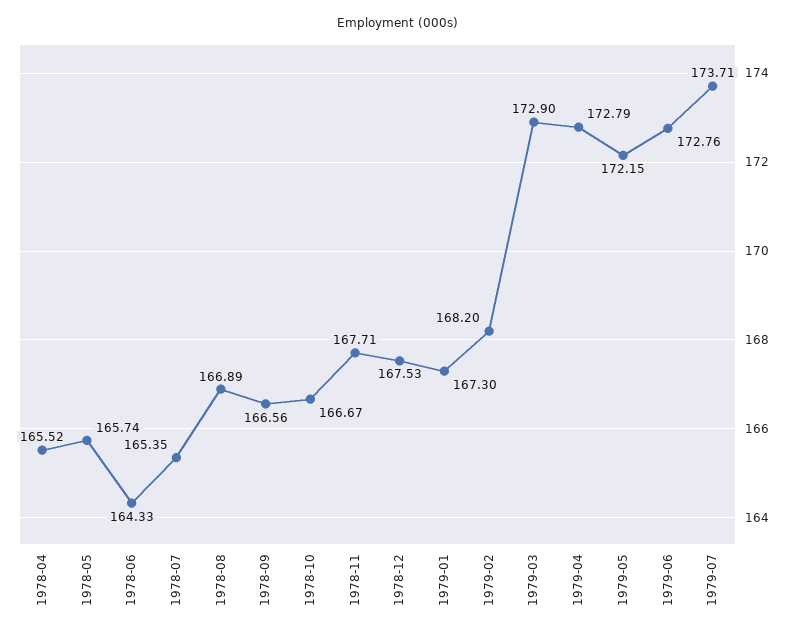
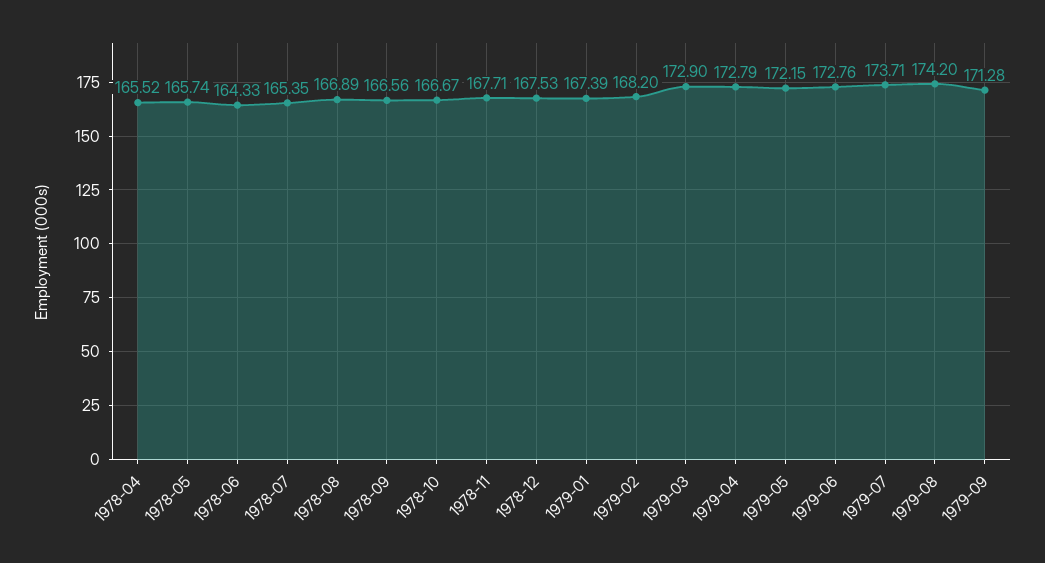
1979-01: 167.3 -> 167.39
1979-08: none -> 174.2
1979-09: none -> 171.28

